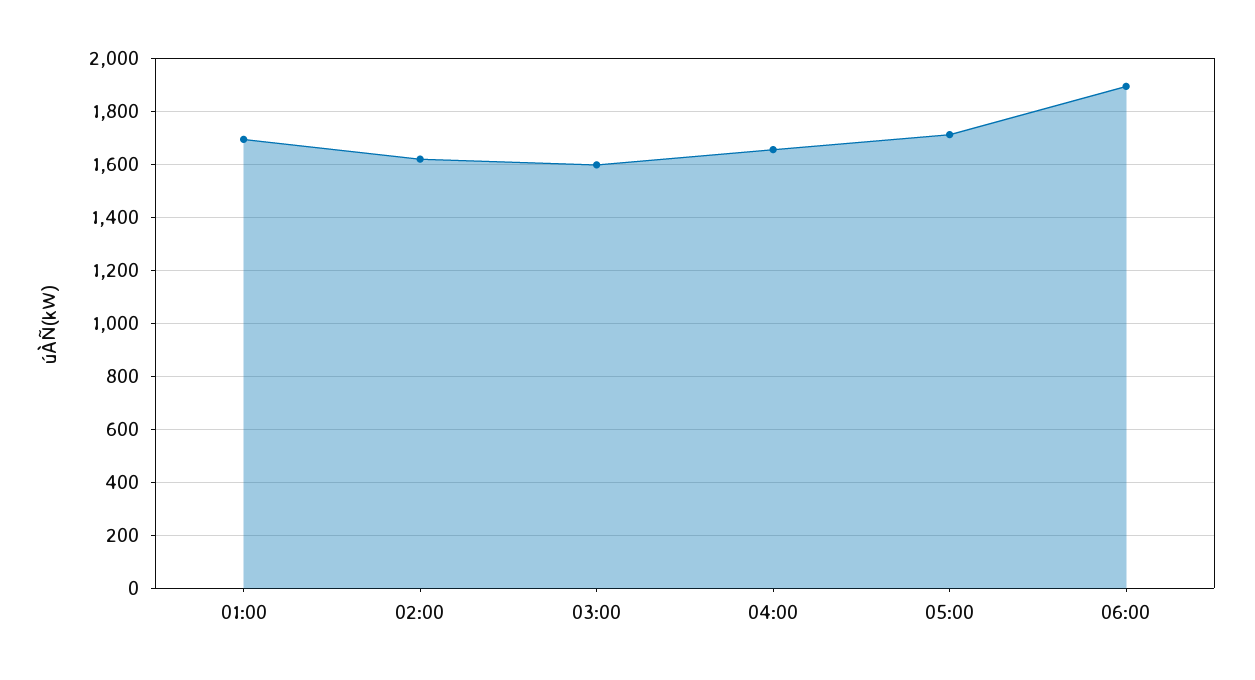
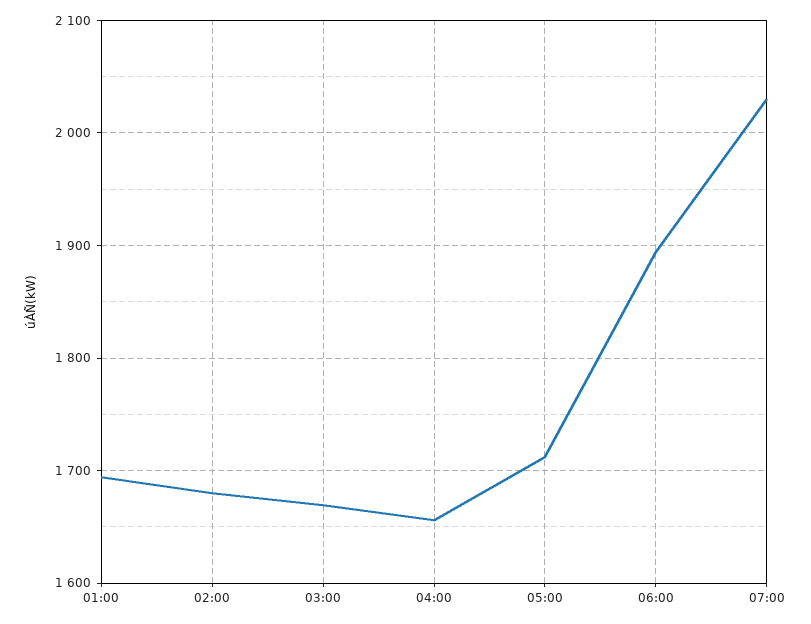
02:00: 1625 -> 1680
03:00: 1600 -> 1670
07:00: none -> 2030

